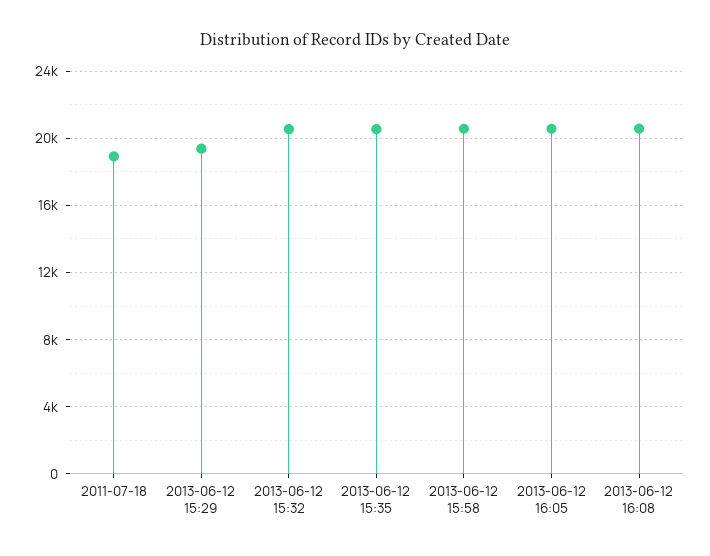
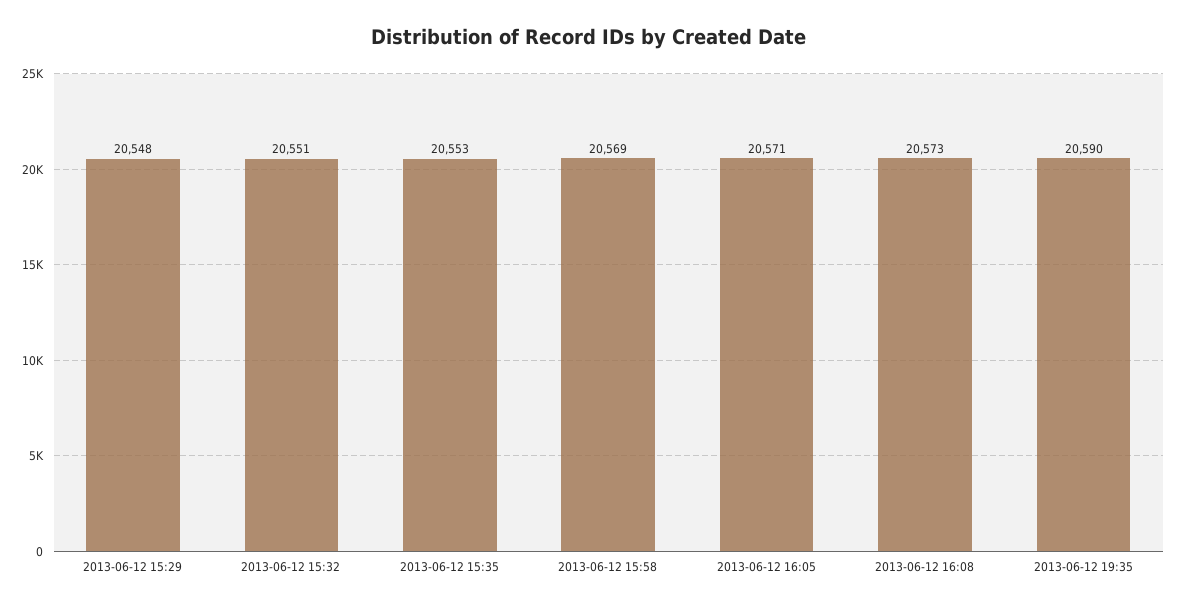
2011-07-18: 19000 -> none
2013-06-12 15:29: 19500 -> 20548
2013-06-12 19:35: none -> 20590

